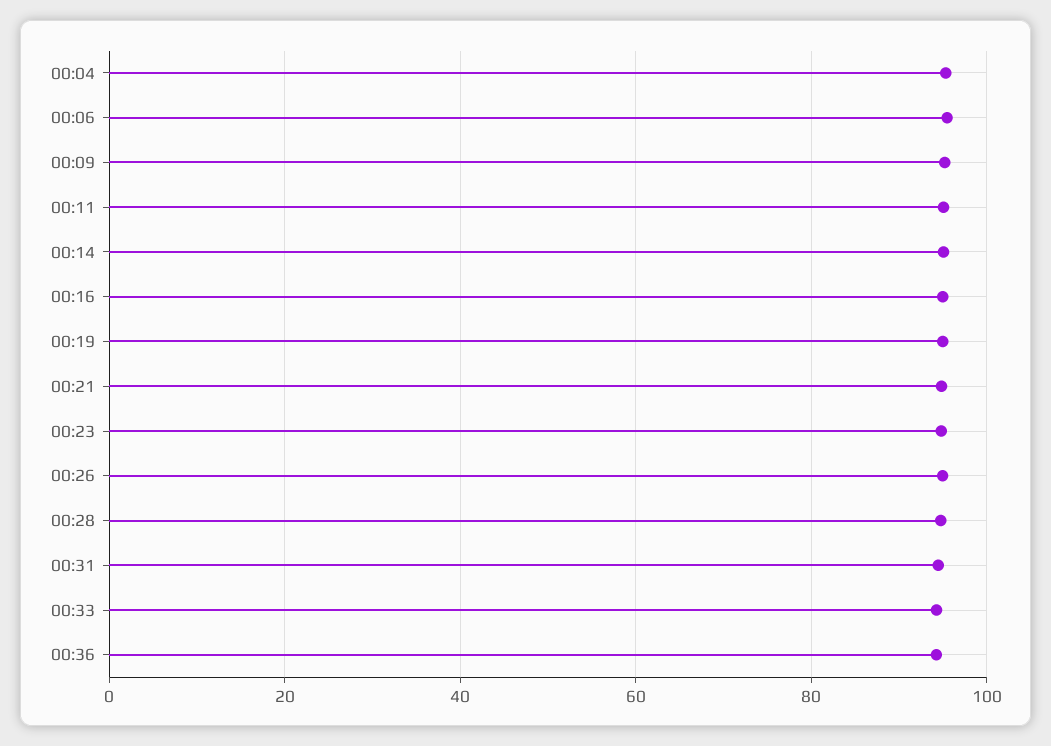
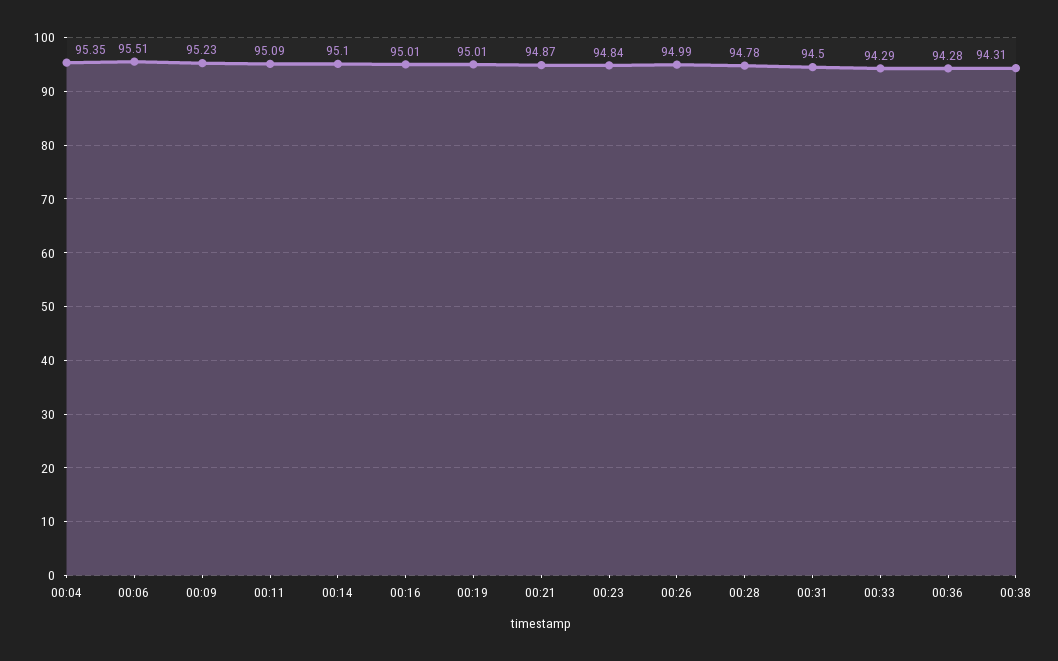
00:38: none -> 94.31

